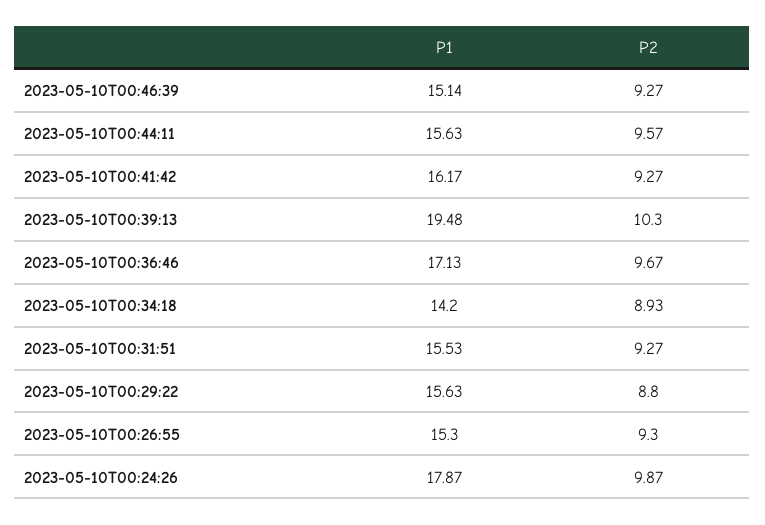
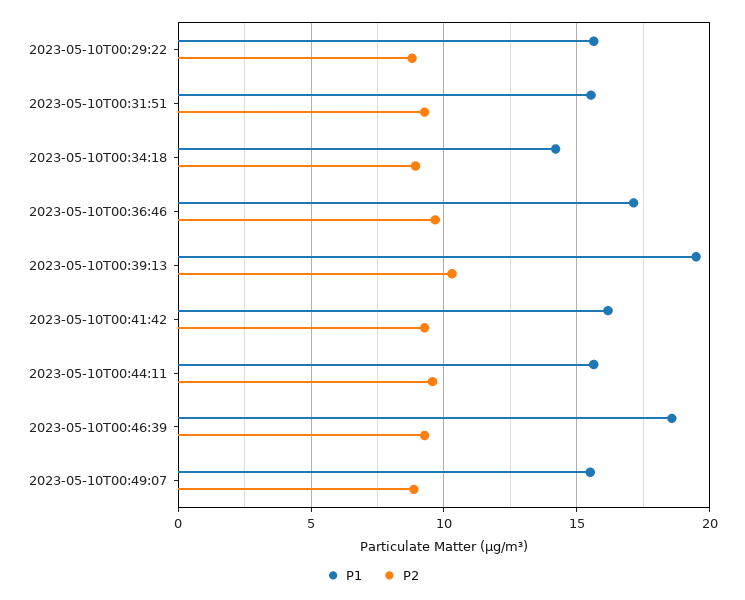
P1, 2023-05-10T00:46:39: 15.14 -> 18.5
P1, 2023-05-10T00:26:55: 15.3 -> none
P2, 2023-05-10T00:26:55: 9.3 -> none
P1, 2023-05-10T00:24:26: 17.87 -> none
P2, 2023-05-10T00:24:26: 9.87 -> none
P1, 2023-05-10T00:49:07: none -> 15.5
P2, 2023-05-10T00:49:07: none -> 9

